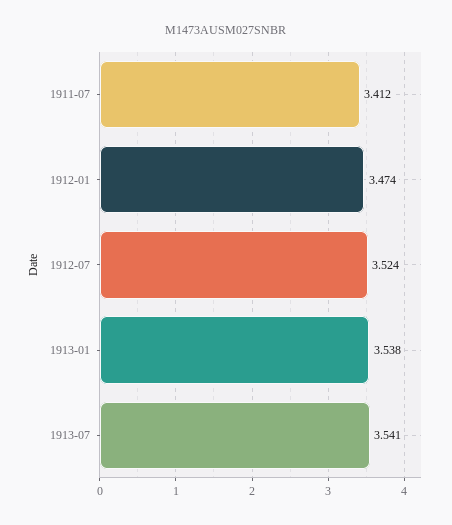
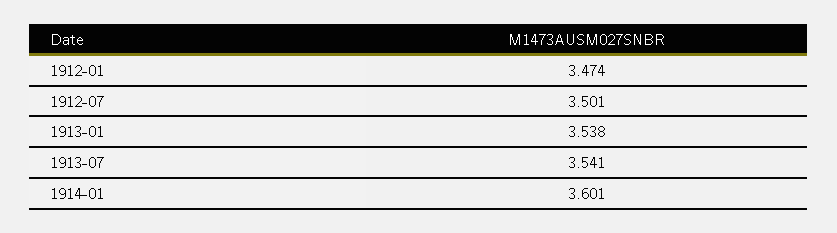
1911-07: 3.412 -> none
1912-07: 3.524 -> 3.501
1914-01: none -> 3.601

